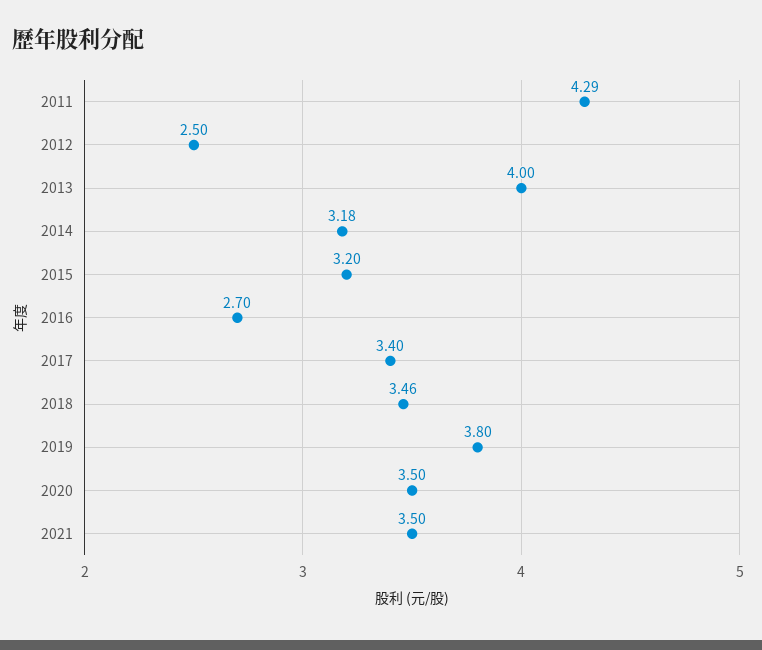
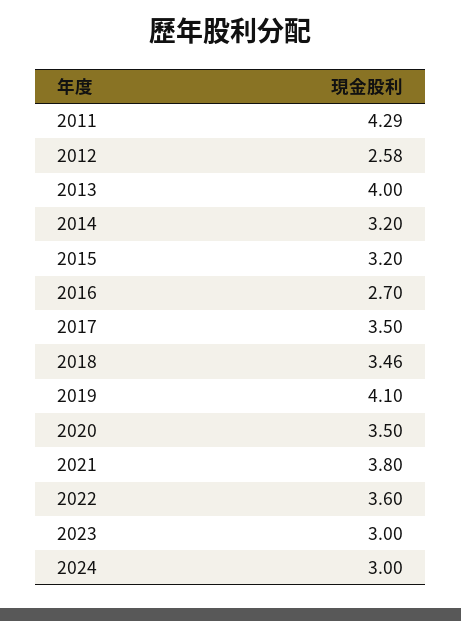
2012: 2.5 -> 2.58
2014: 3.18 -> 3.2
2017: 3.4 -> 3.5
2019: 3.8 -> 4.1
2021: 3.5 -> 3.8
2022: none -> 3.6
2023: none -> 3
2024: none -> 3

